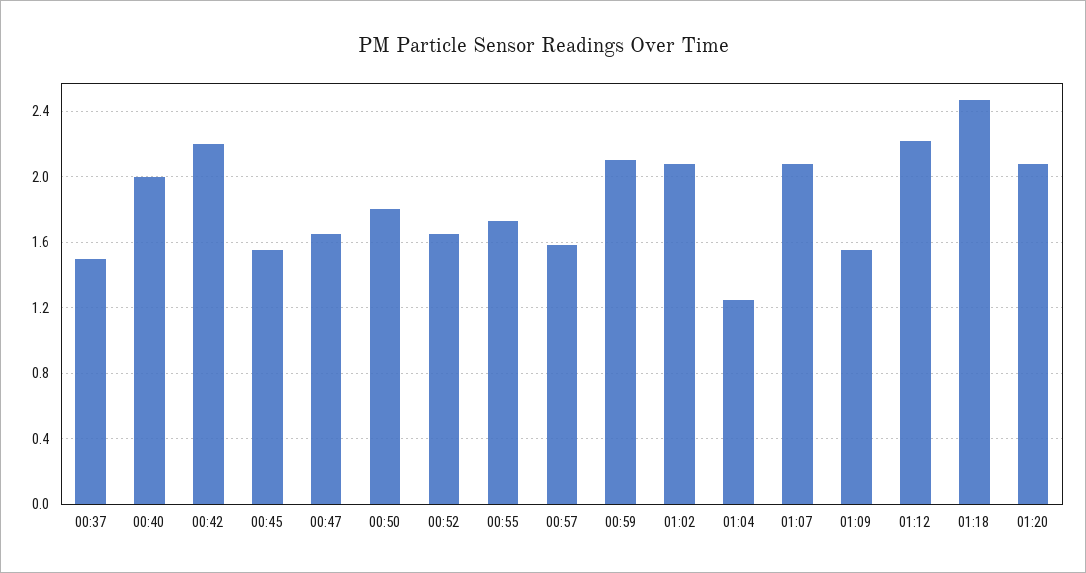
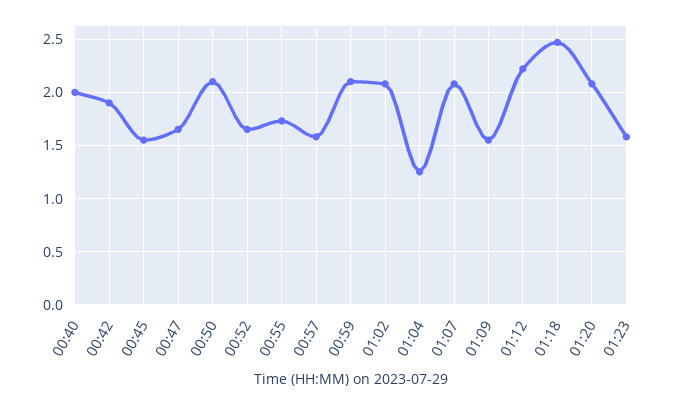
00:37: 1.5 -> none
00:42: 2.2 -> 1.9
00:50: 1.8 -> 2.1
01:23: none -> 1.6

